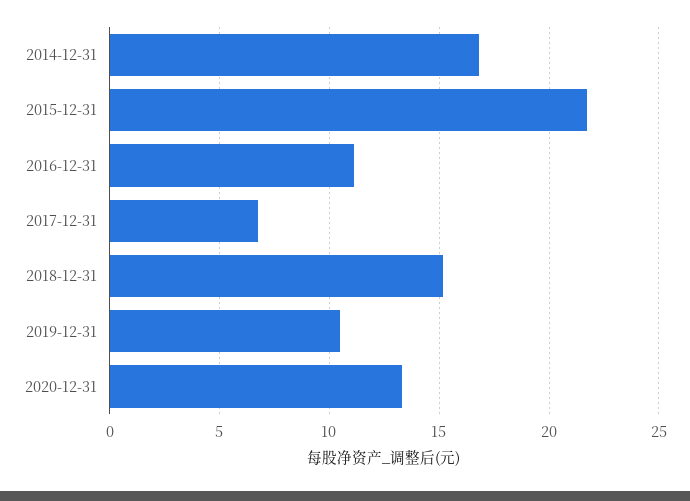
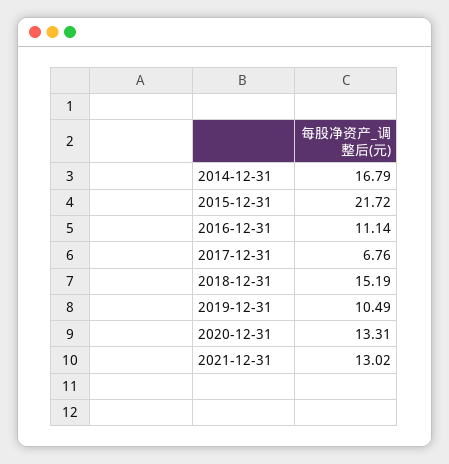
2021-12-31: none -> 13.02

